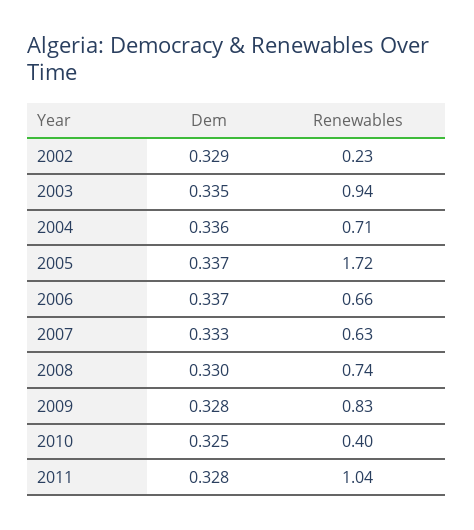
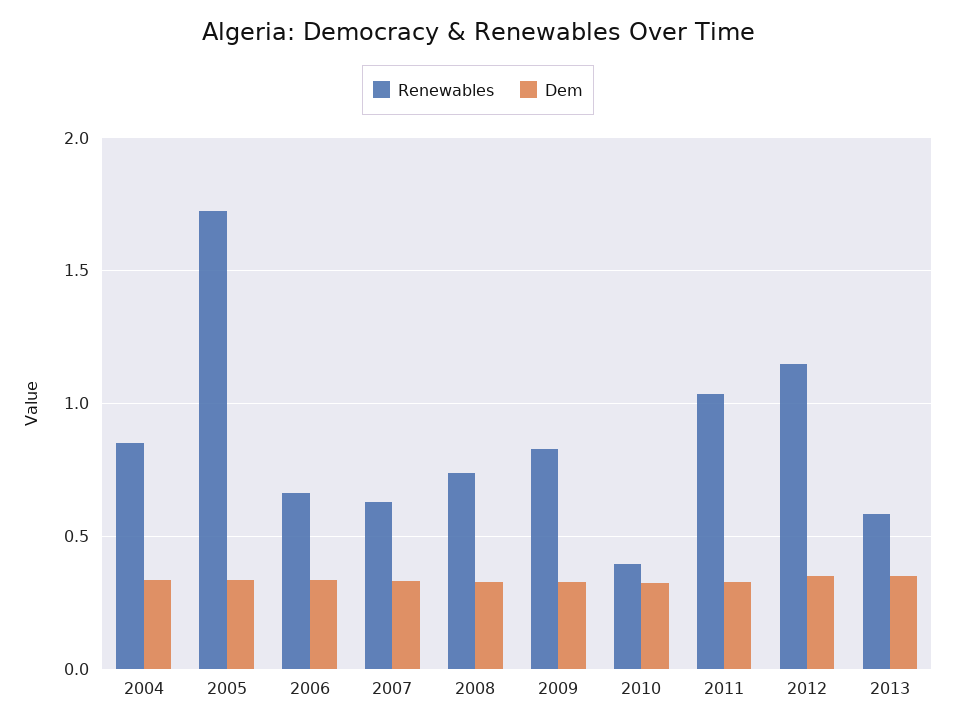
Dem, 2002: 0.329 -> none
Renewables, 2002: 0.23 -> none
Dem, 2003: 0.335 -> none
Renewables, 2003: 0.94 -> none
Renewables, 2004: 0.71 -> 0.85
Renewables, 2012: none -> 1.15
Dem, 2012: none -> 0.35
Renewables, 2013: none -> 0.6
Dem, 2013: none -> 0.35

